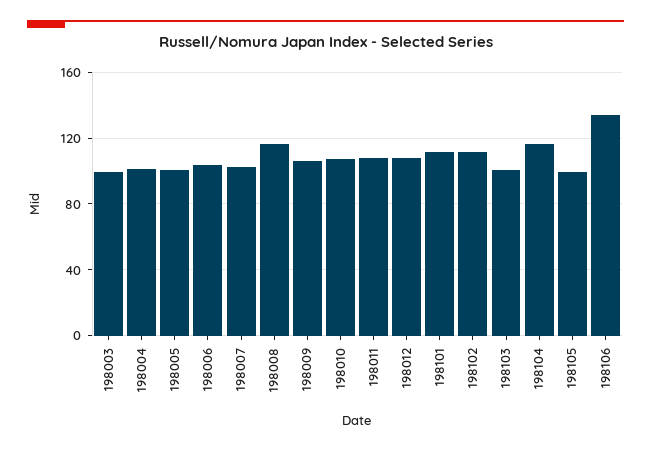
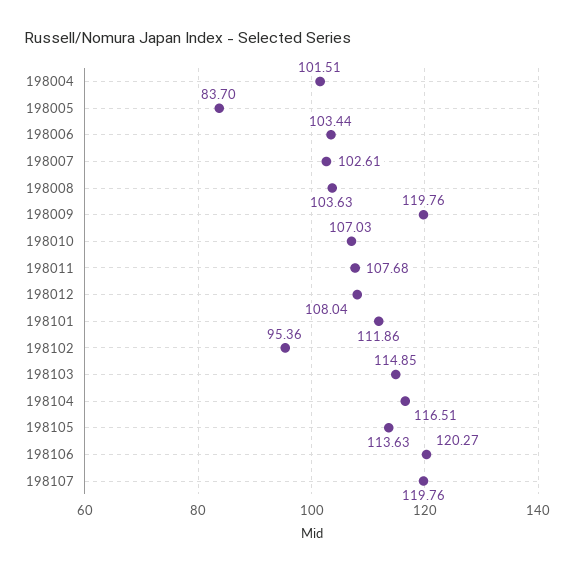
198003: 100 -> none
198005: 100 -> 83.7
198008: 115 -> 103.63
198009: 105 -> 119.76
198102: 110 -> 95.36
198103: 100 -> 114.85
198105: 100 -> 113.63
198106: 135 -> 120.27
198107: none -> 119.76

